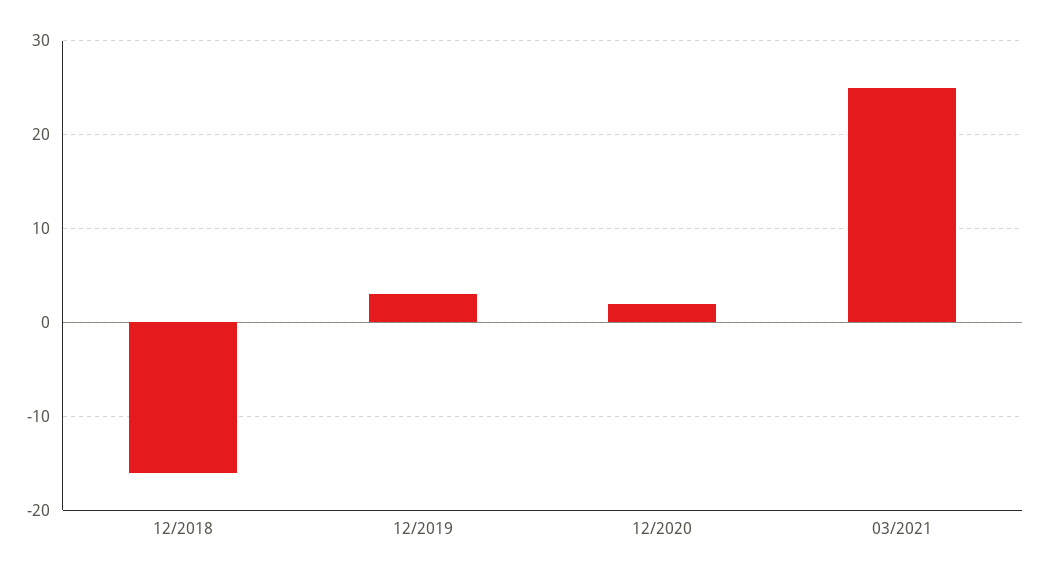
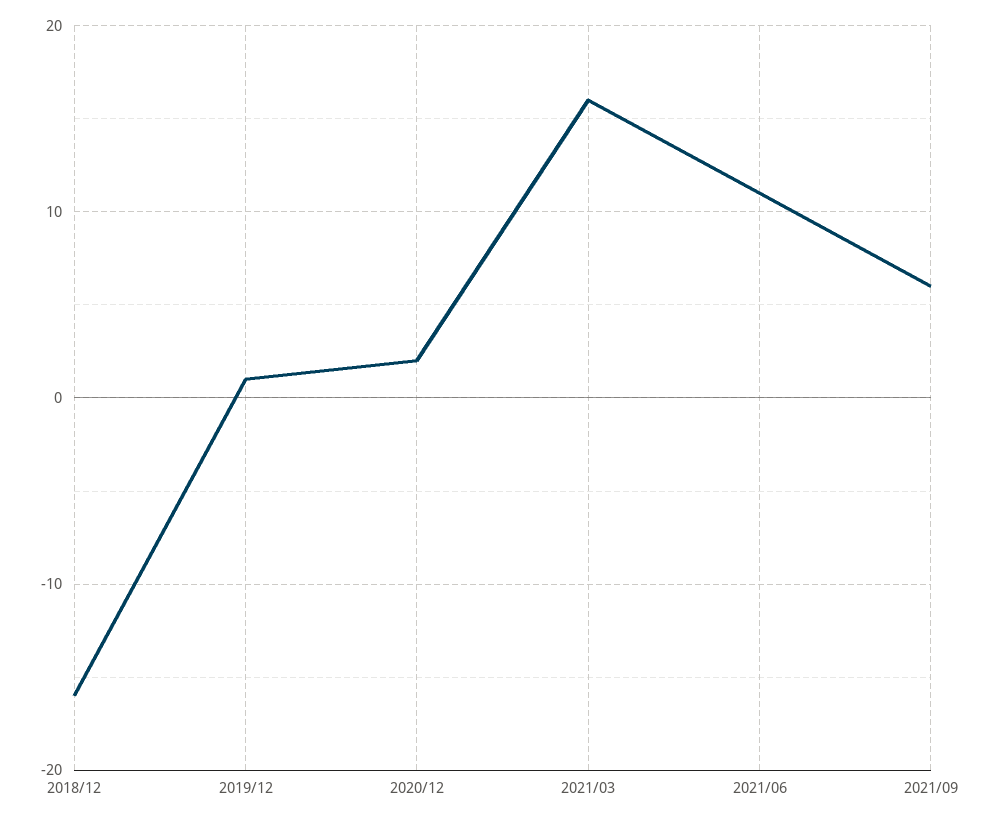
12/2019: 3 -> 1
03/2021: 25 -> 16
2021/06: none -> 11
2021/09: none -> 6

